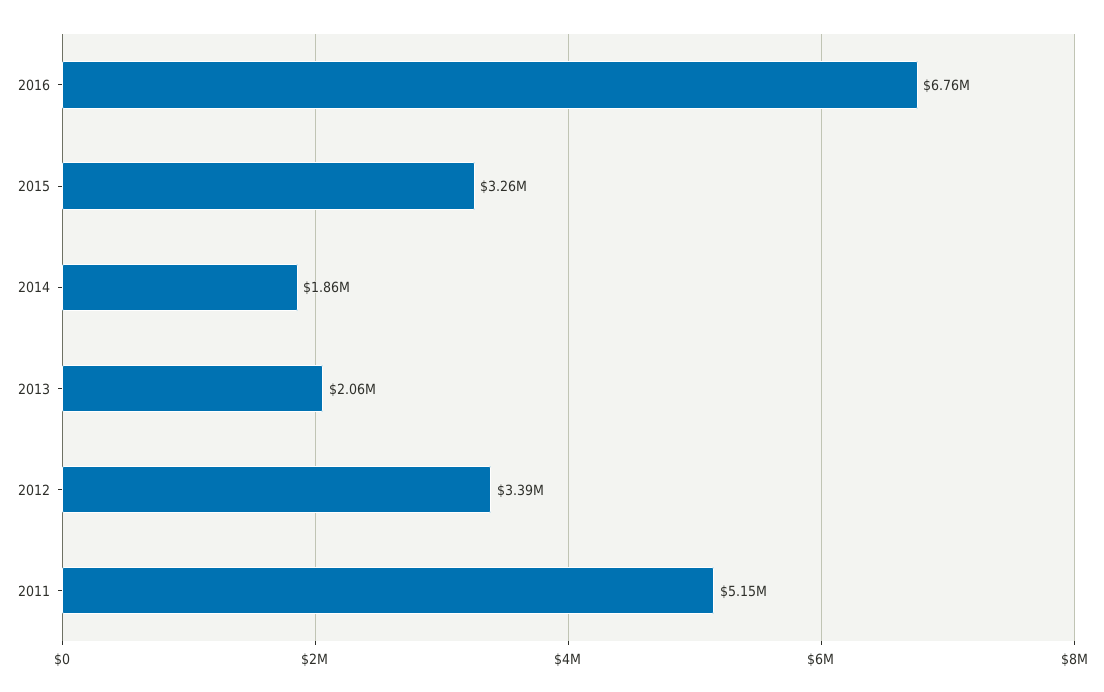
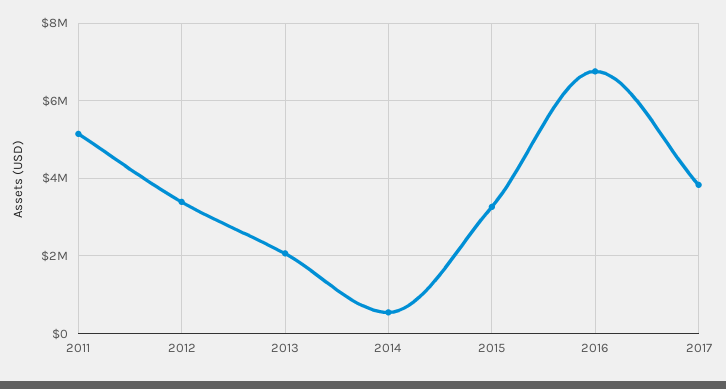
2014: 1860000 -> 600000
2017: none -> 3800000

